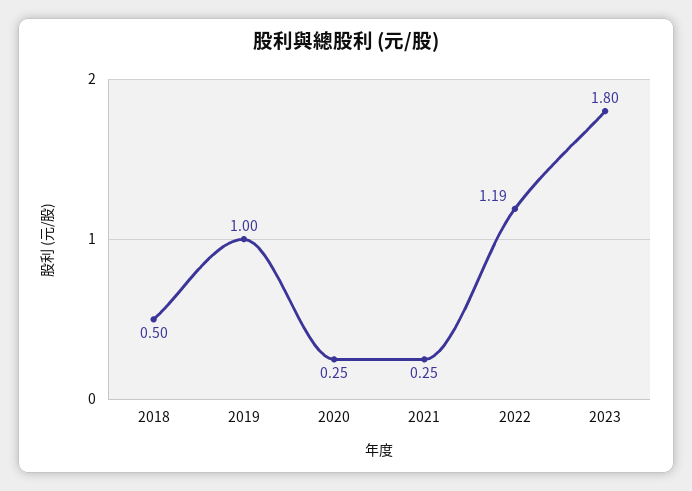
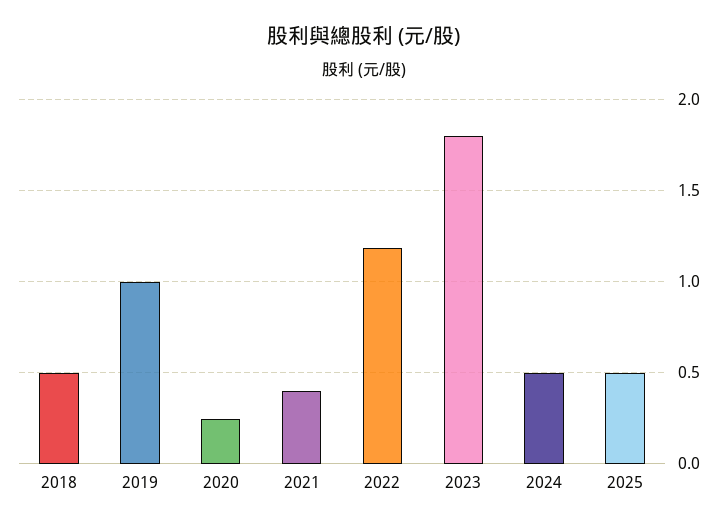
2021: 0.25 -> 0.4
2024: none -> 0.5
2025: none -> 0.5

